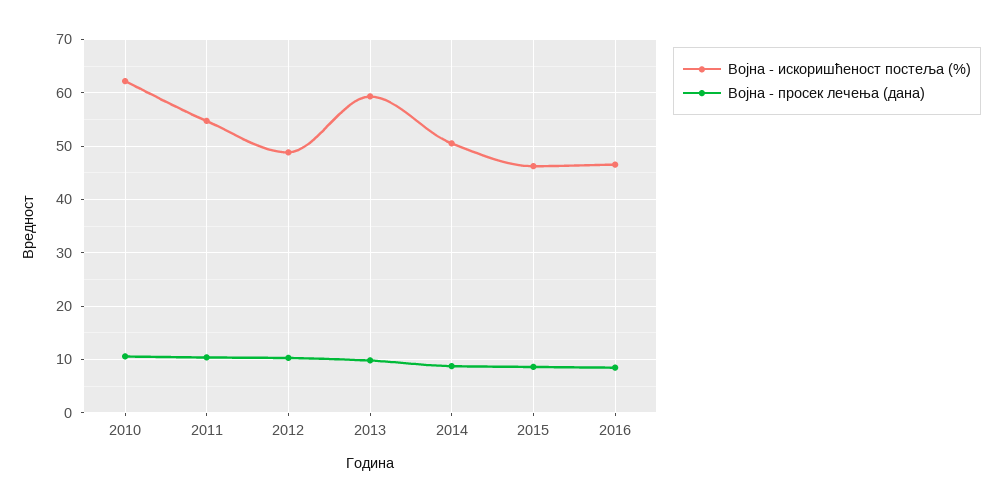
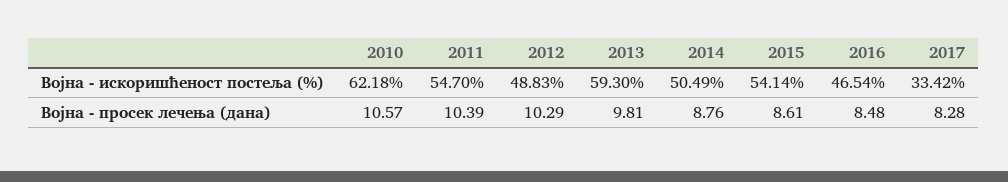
Војна - искоришћеност постеља (%), 2015: 46 -> 54.14
Војна - искоришћеност постеља (%), 2017: none -> 33.42
Војна - просек лечења (дана), 2017: none -> 8.28

